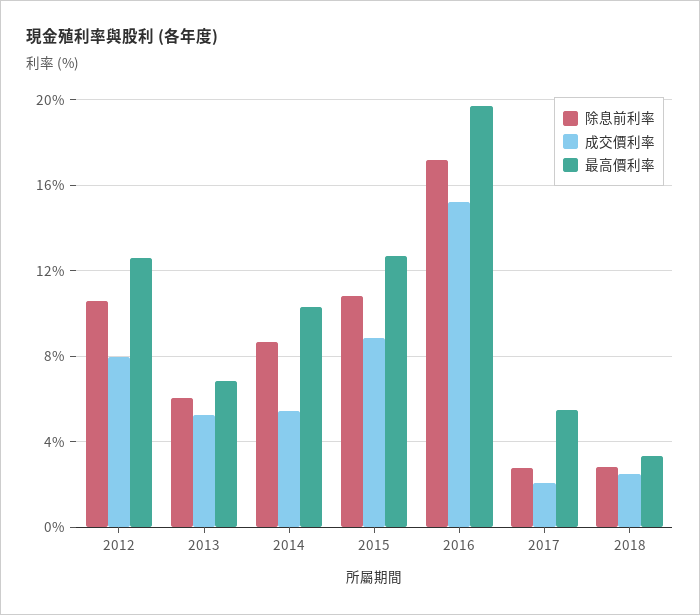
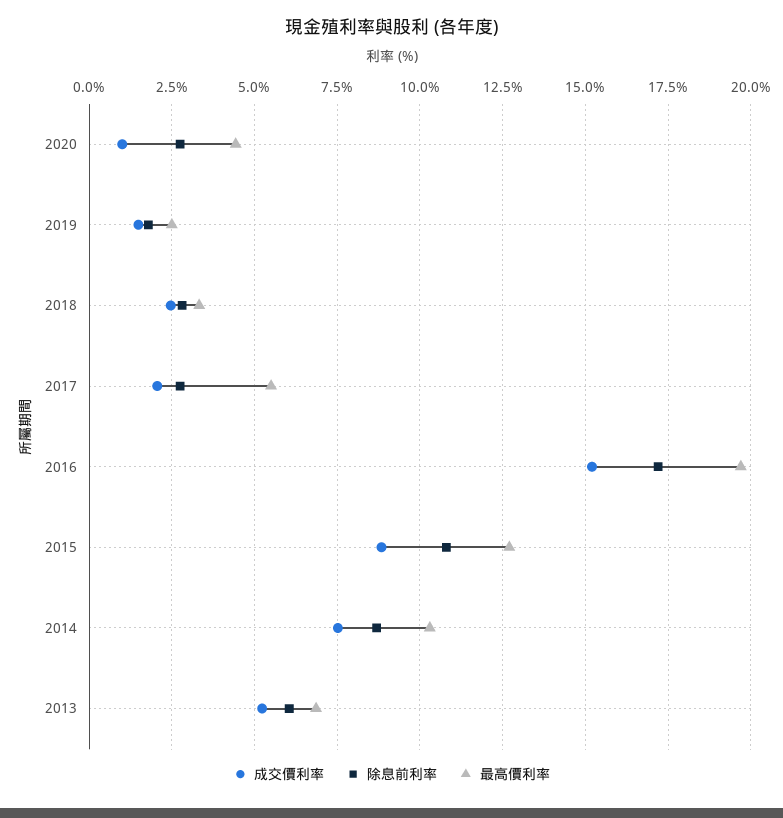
除息前利率, 2012: 10.5 -> none
成交價利率, 2012: 8 -> none
最高價利率, 2012: 12.5 -> none
成交價利率, 2014: 5.5 -> 7.5
成交價利率, 2020: none -> 1
除息前利率, 2020: none -> 2.75
最高價利率, 2020: none -> 4.5
成交價利率, 2019: none -> 1.5
除息前利率, 2019: none -> 1.75
最高價利率, 2019: none -> 2.5

